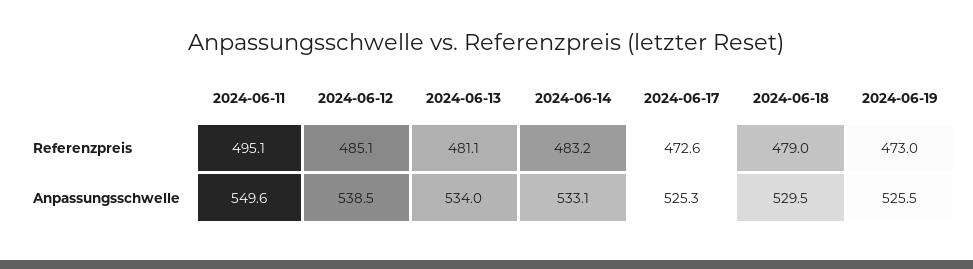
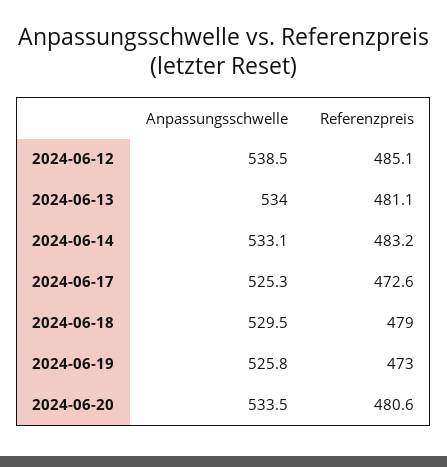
2024-06-11, Referenzpreis: 495.1 -> none
2024-06-11, Anpassungsschwelle: 549.6 -> none
2024-06-19, Anpassungsschwelle: 525.5 -> 525.8
2024-06-20, Anpassungsschwelle: none -> 533.5
2024-06-20, Referenzpreis: none -> 480.6

